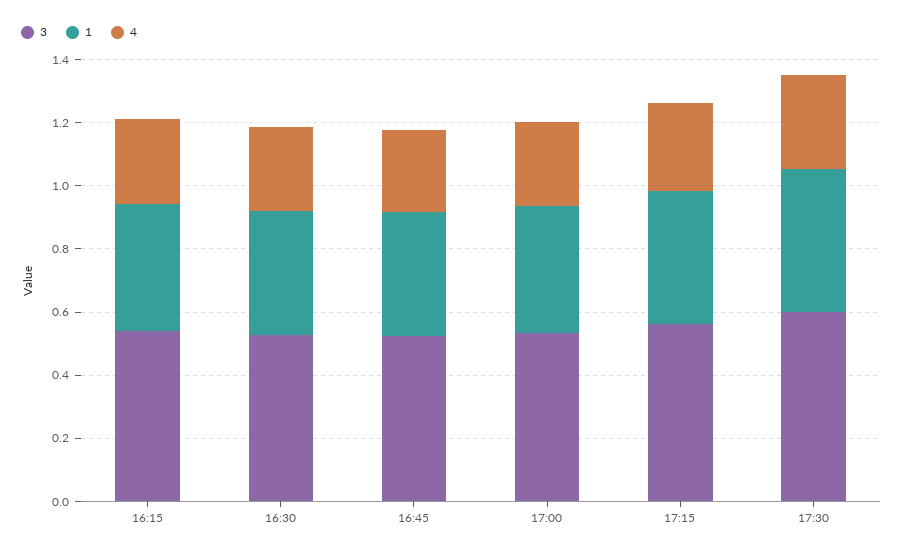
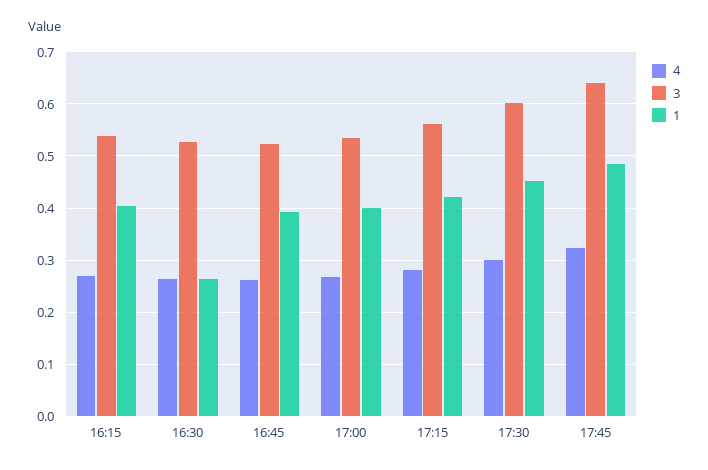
1, 16:30: 0.4 -> 0.26
4, 17:45: none -> 0.32
3, 17:45: none -> 0.64
1, 17:45: none -> 0.48

